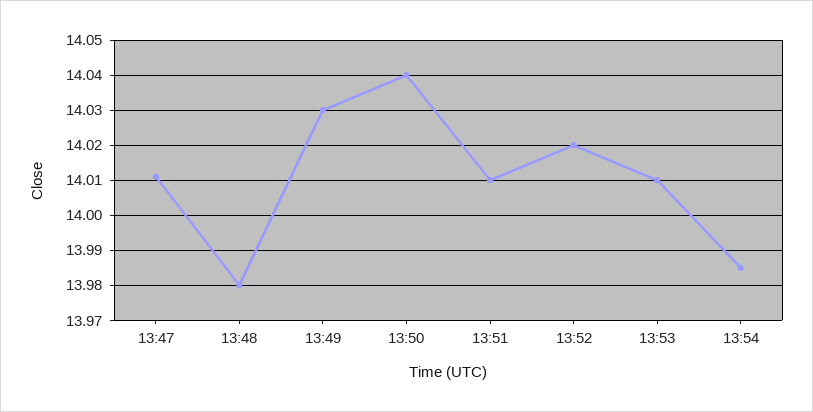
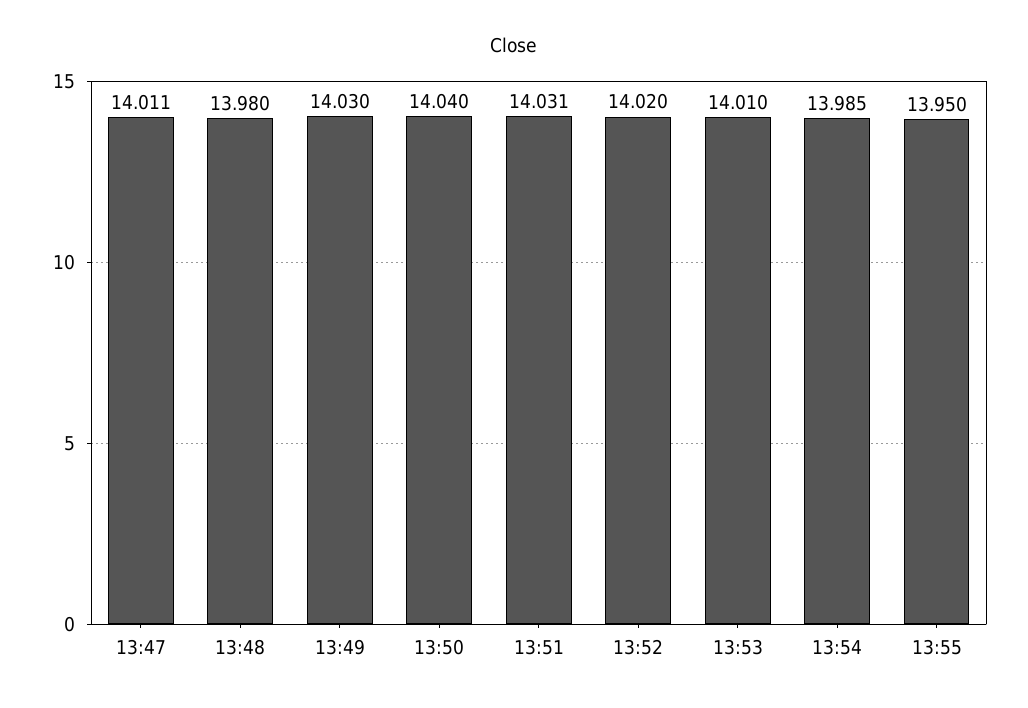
13:51: 14.01 -> 14.031
13:55: none -> 13.95

